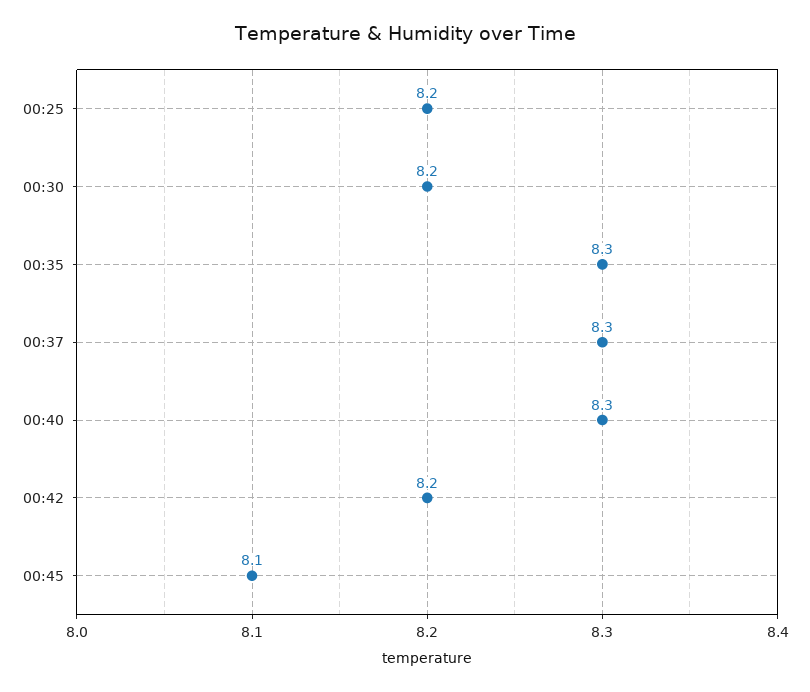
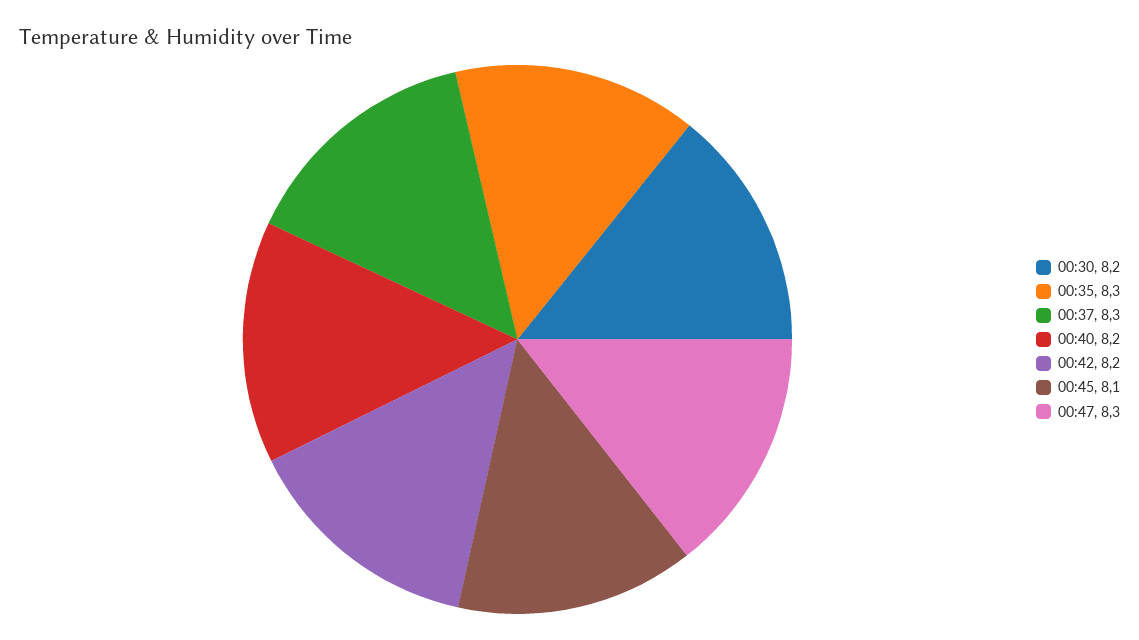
00:25: 8.2 -> none
00:40: 8.3 -> 8.2
00:47: none -> 8.3

